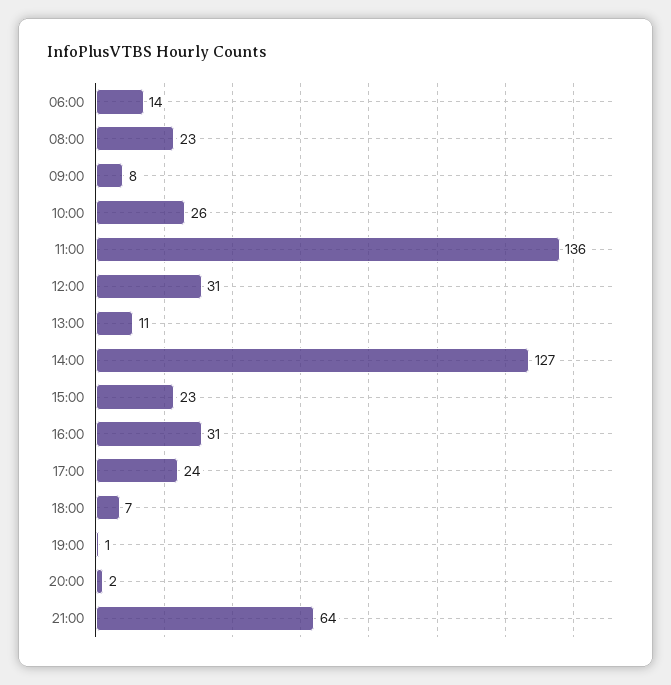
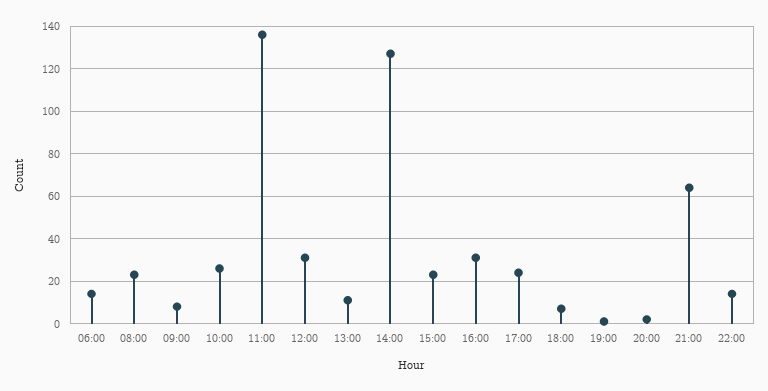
22:00: none -> 15

